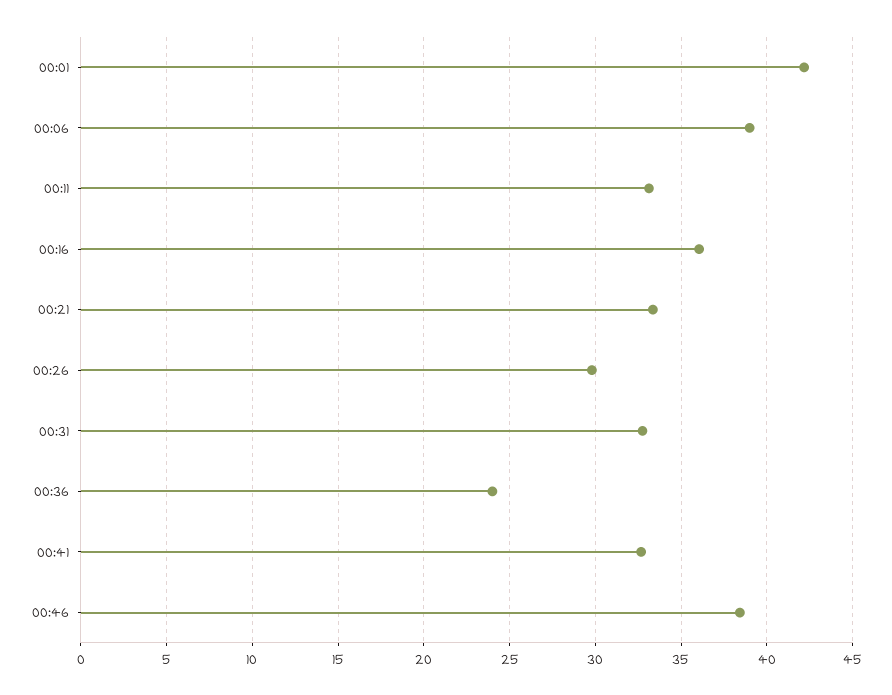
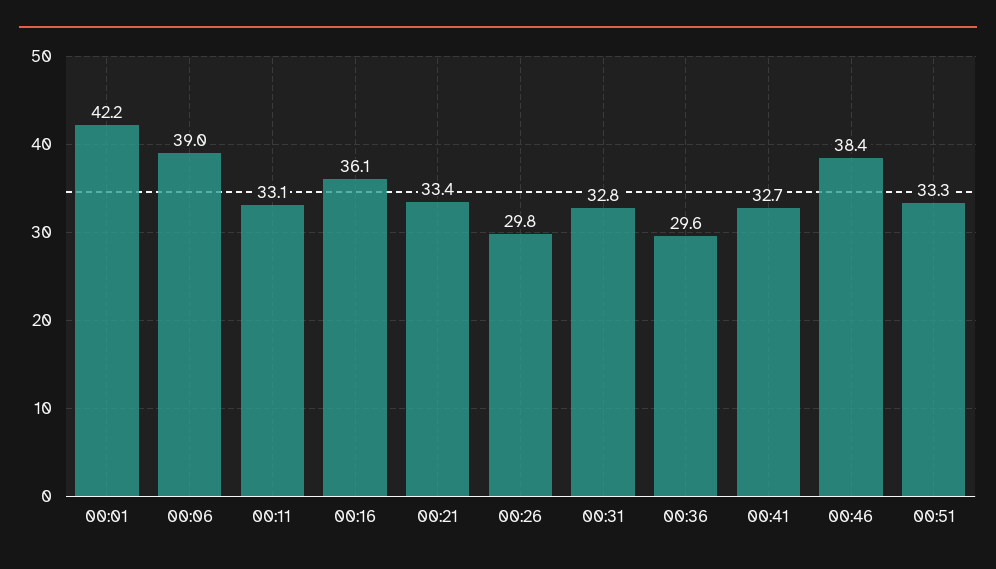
00:36: 24 -> 29.6
00:51: none -> 33.3

